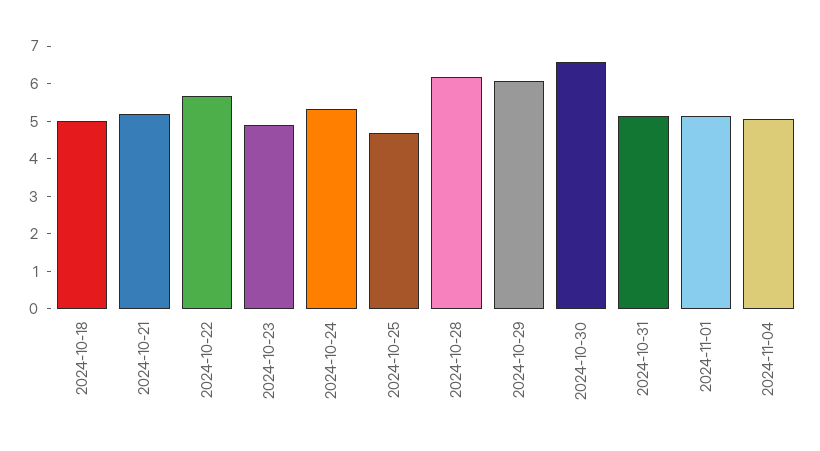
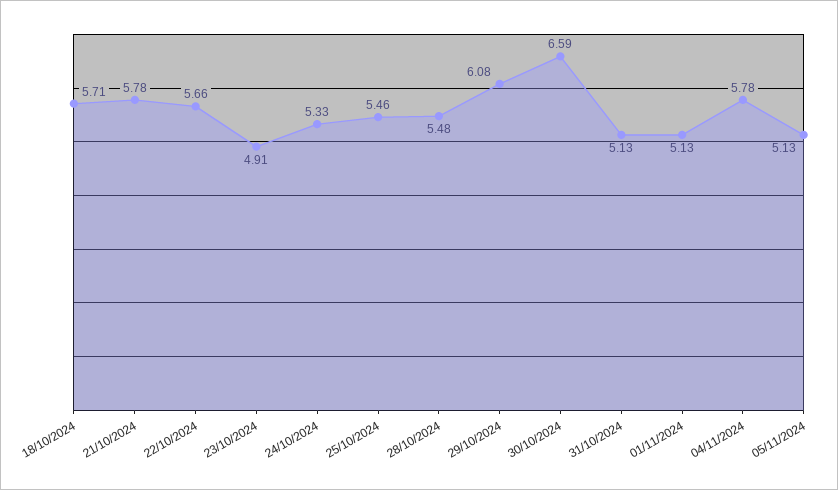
2024-10-18: 5 -> 5.71
2024-10-21: 5.25 -> 5.78
2024-10-25: 4.75 -> 5.46
2024-10-28: 6.25 -> 5.48
2024-11-04: 5 -> 5.78
05/11/2024: none -> 5.13

